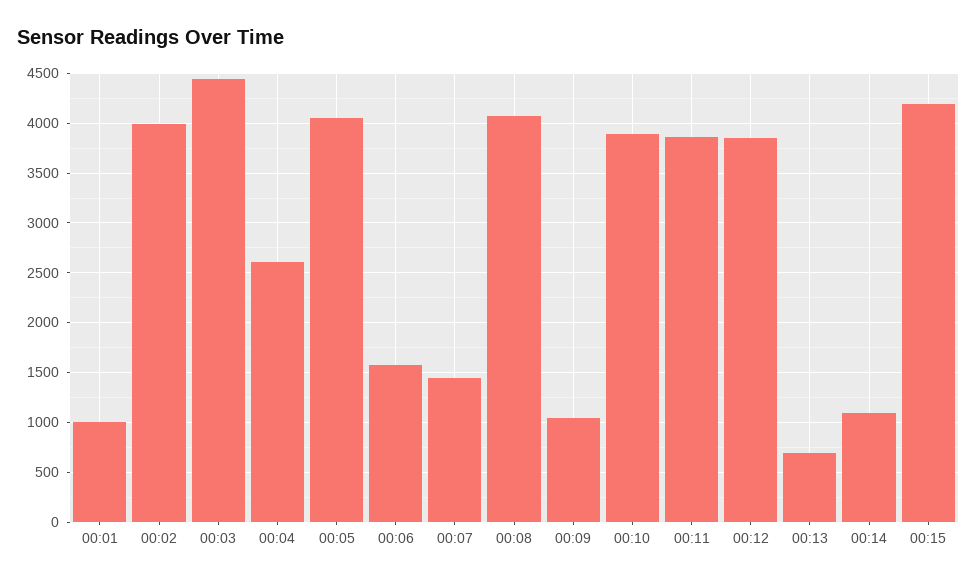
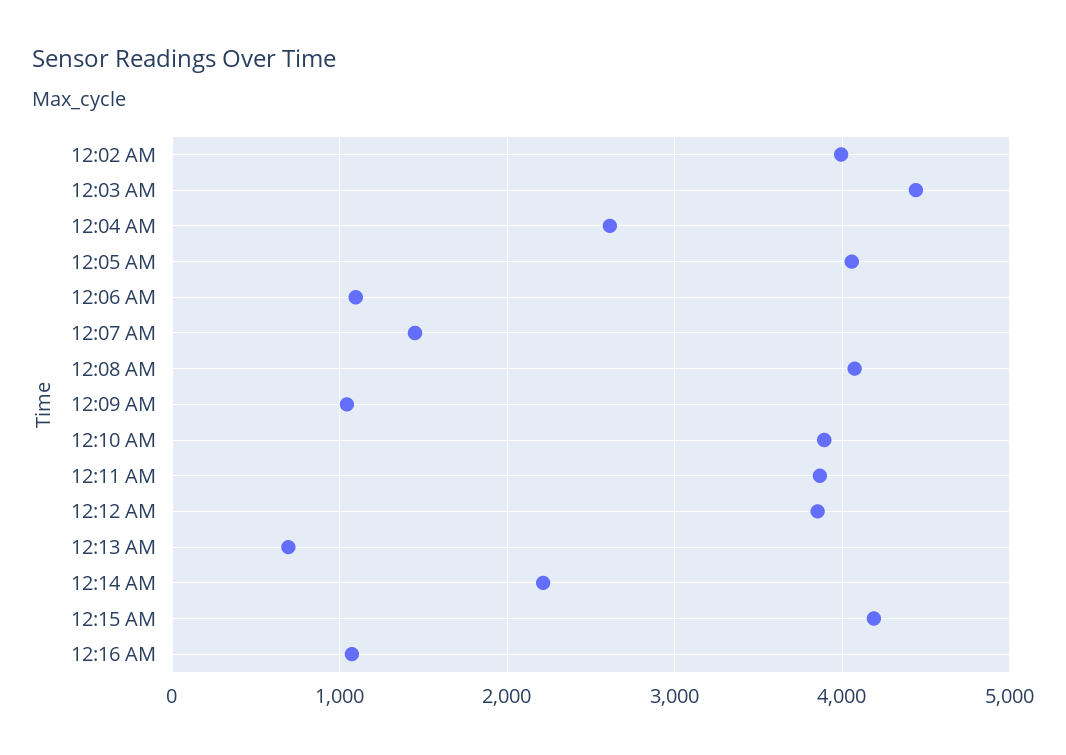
00:01: 1000 -> none
00:06: 1600 -> 1100
00:14: 1100 -> 2200
12:16 AM: none -> 1100

